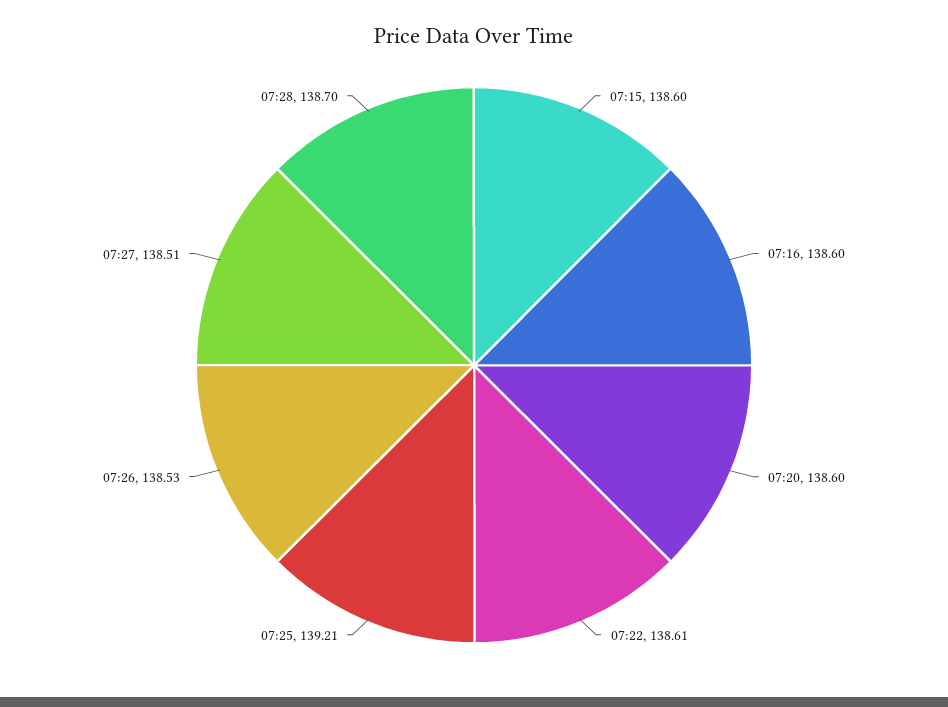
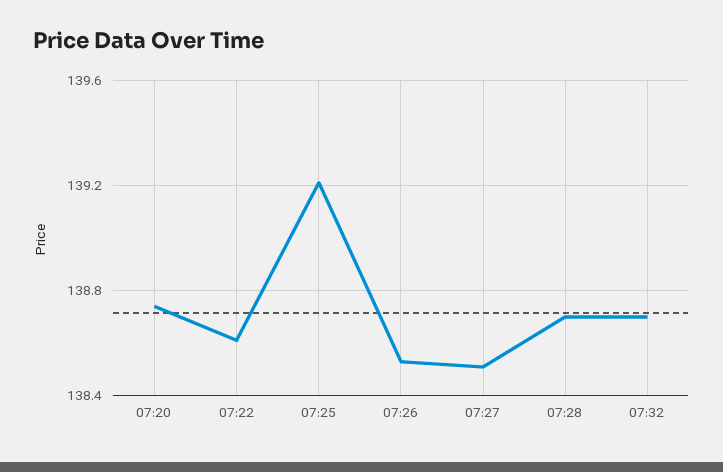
07:15: 138.6 -> none
07:16: 138.6 -> none
07:20: 138.6 -> 138.75
07:32: none -> 138.7

